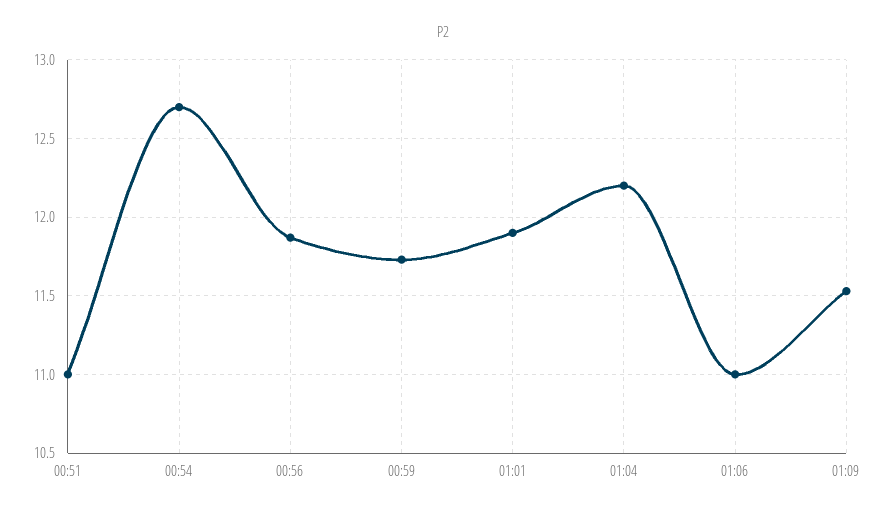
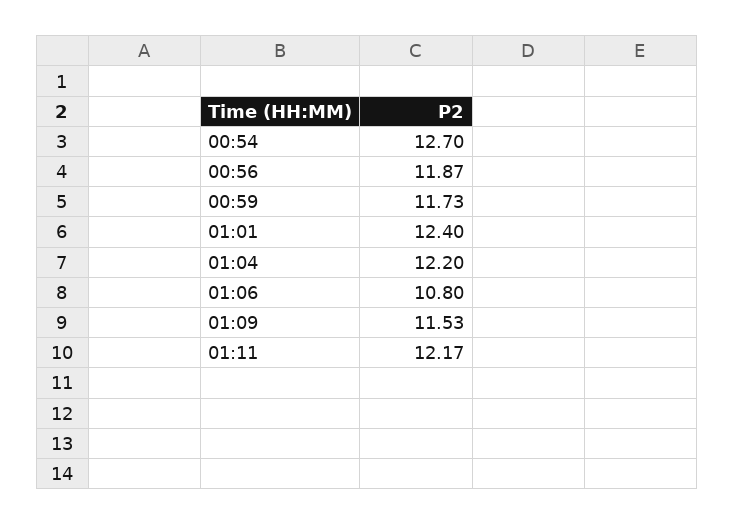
00:51: 11 -> none
01:01: 11.9 -> 12.4
01:06: 11 -> 10.8
01:11: none -> 12.17

